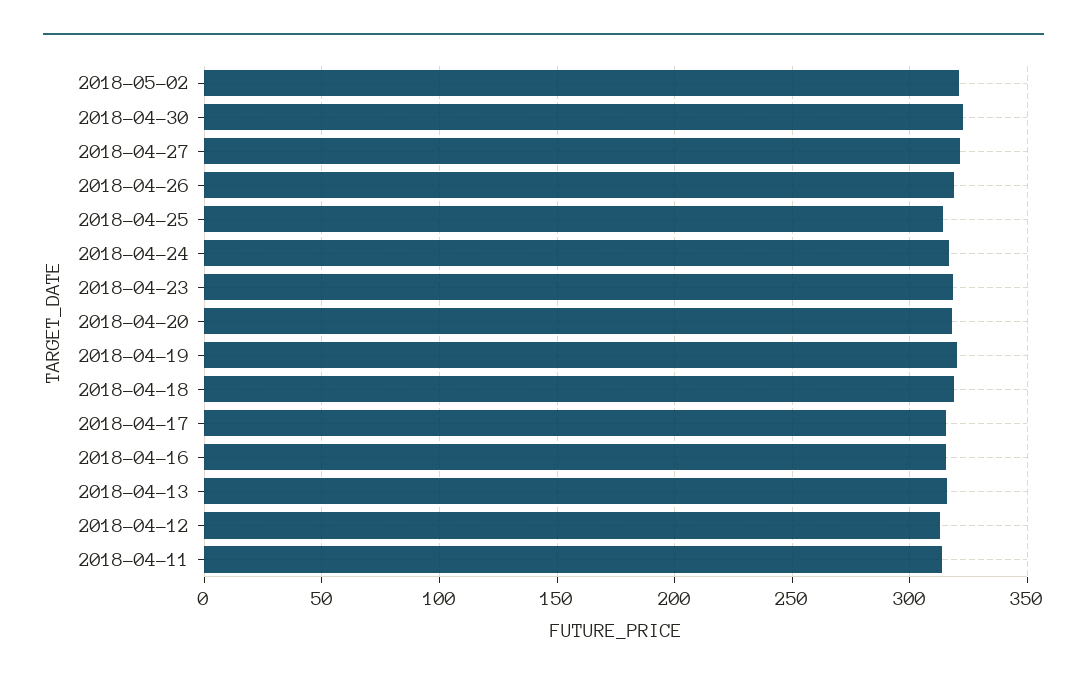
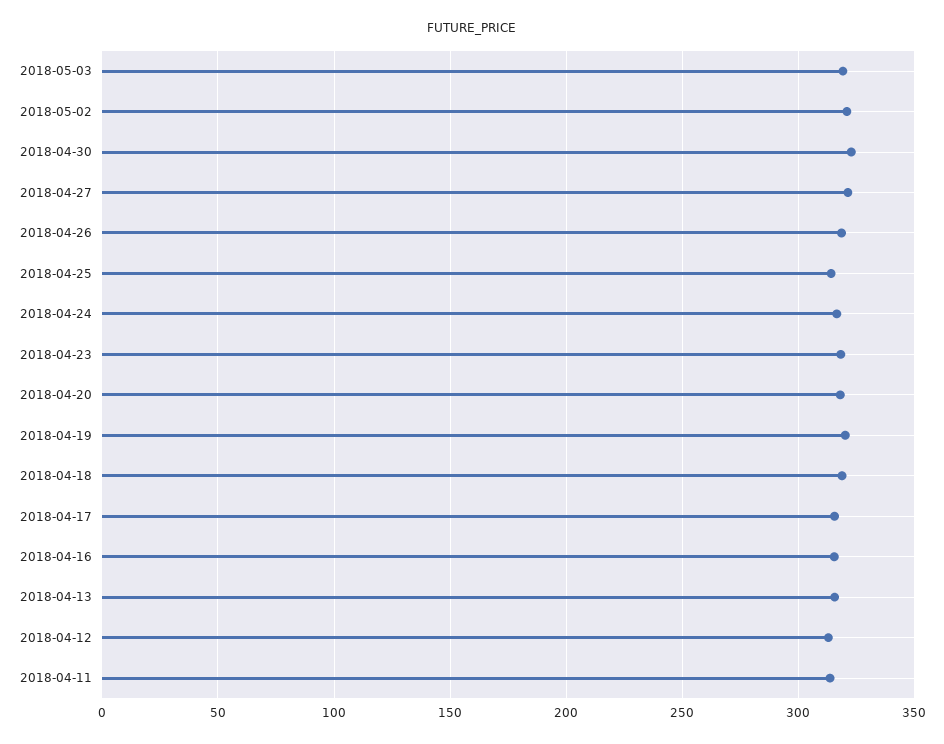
2018-05-03: none -> 320

